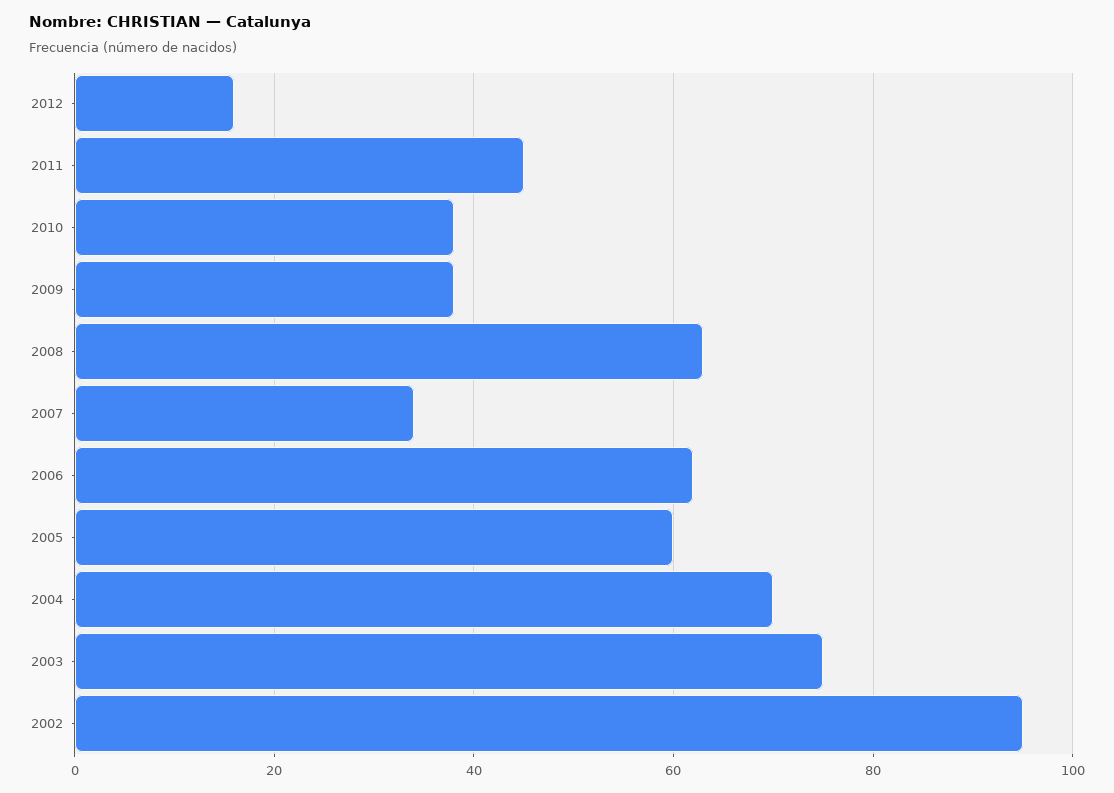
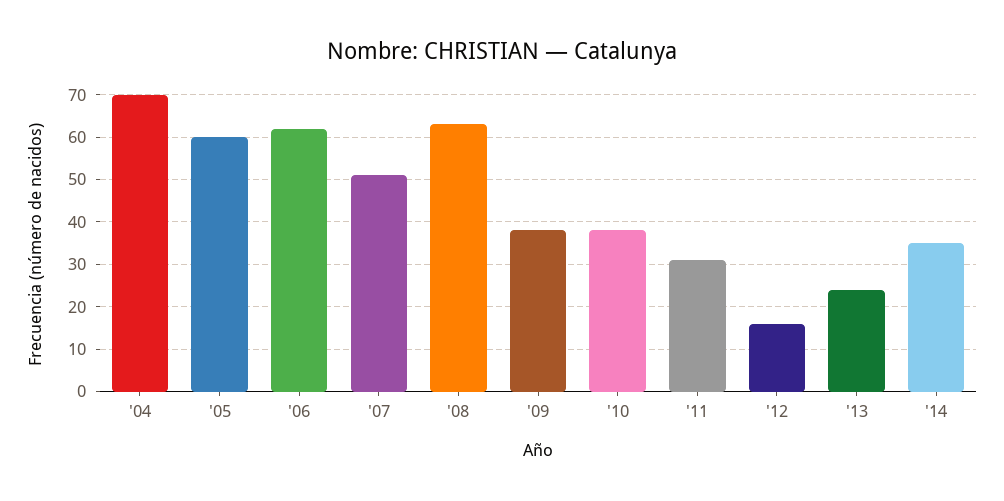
2011: 45 -> 30
2007: 35 -> 50
2003: 75 -> none
2002: 95 -> none
'13: none -> 25
'14: none -> 35

